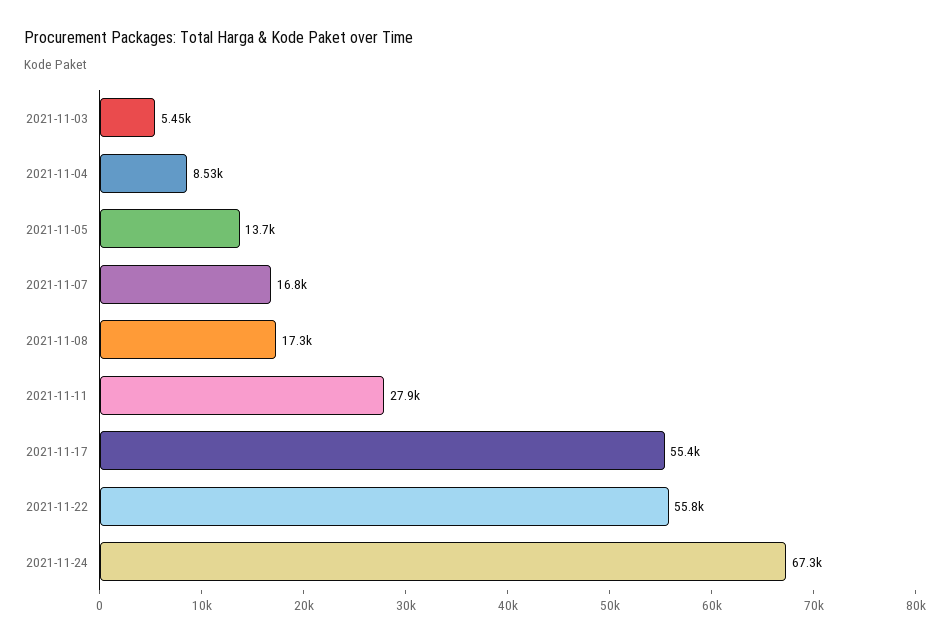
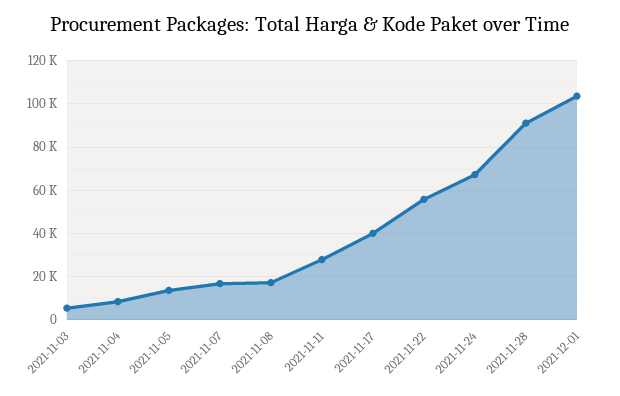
2021-11-17: 55400 -> 40000
2021-11-28: none -> 90000
2021-12-01: none -> 105000

